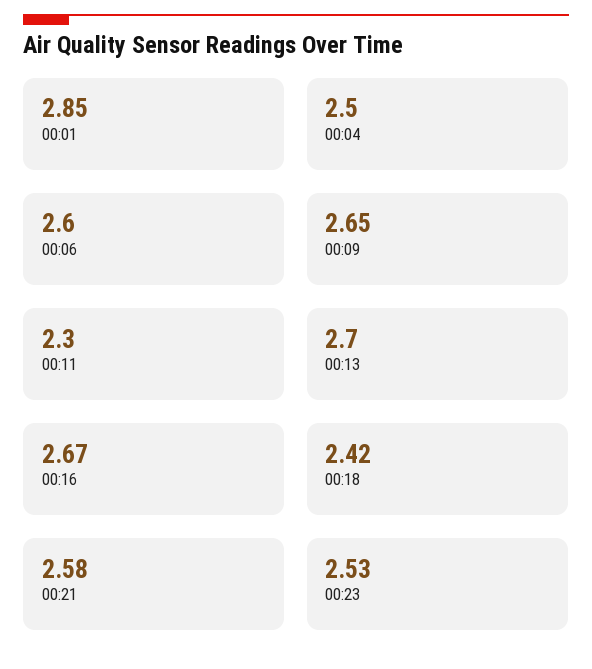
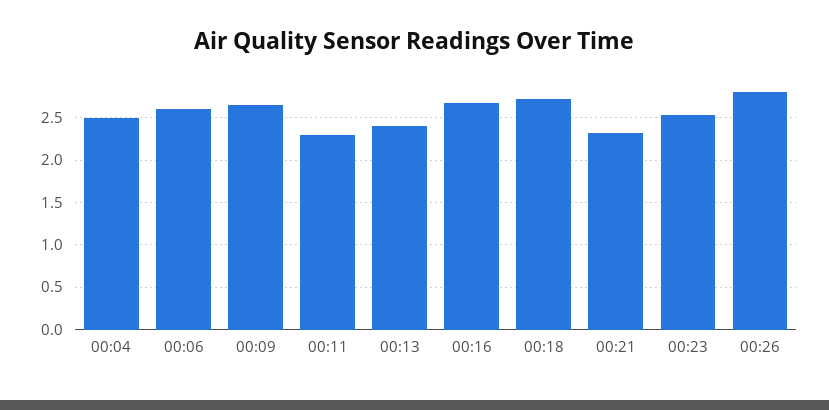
00:01: 2.85 -> none
00:13: 2.7 -> 2.4
00:18: 2.42 -> 2.7
00:21: 2.58 -> 2.3
00:26: none -> 2.8

